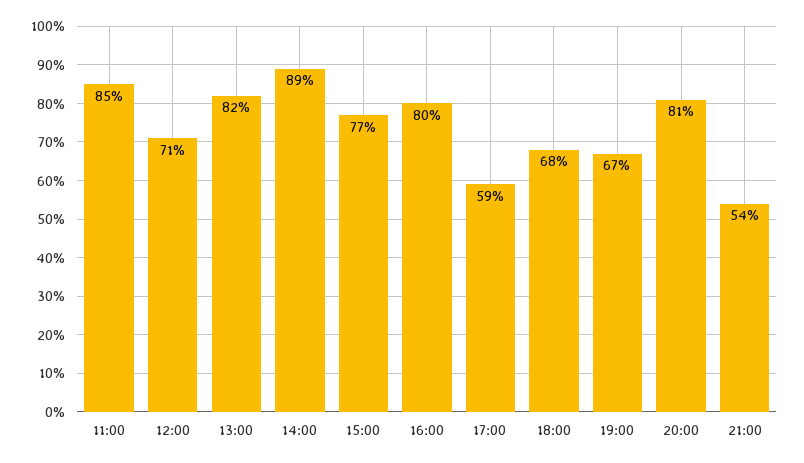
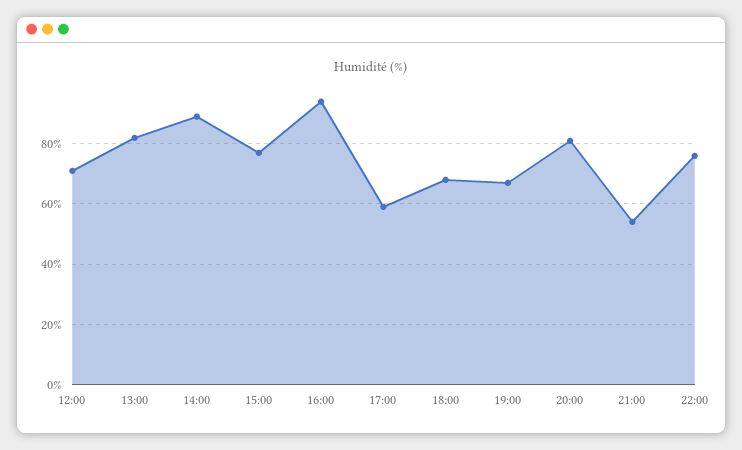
11:00: 85 -> none
16:00: 80 -> 95
22:00: none -> 75

